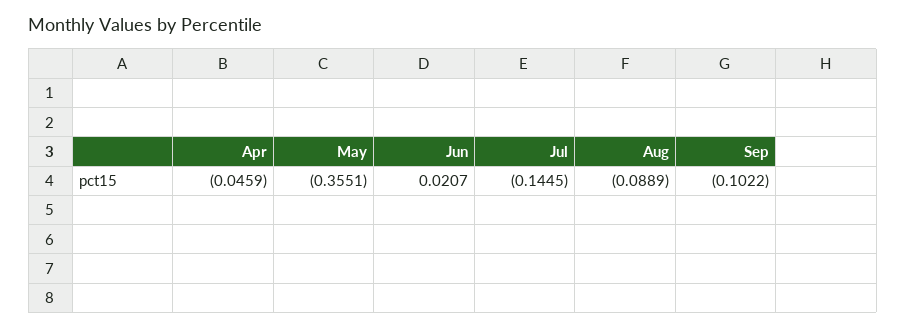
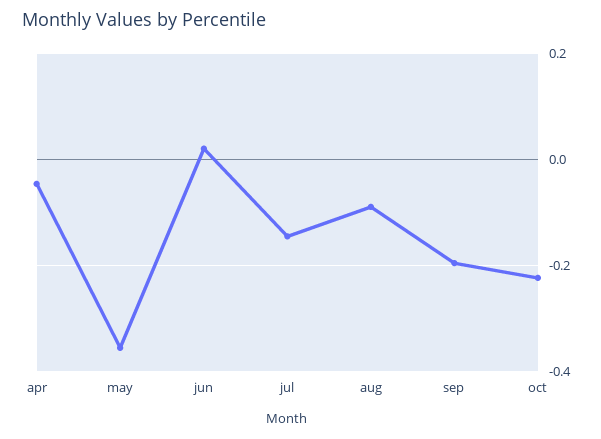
Sep: -0.1022 -> -0.2
oct: none -> -0.22

